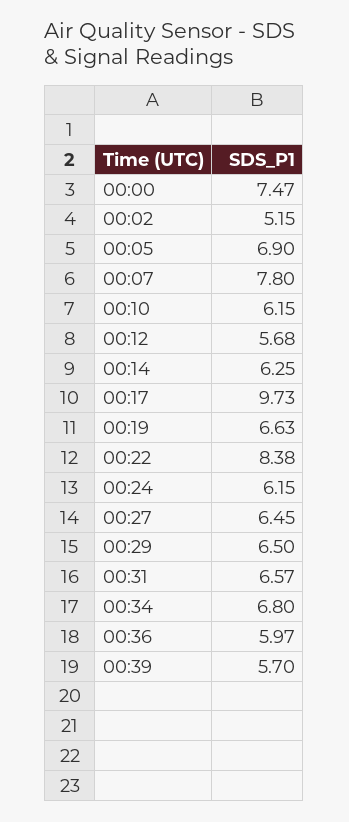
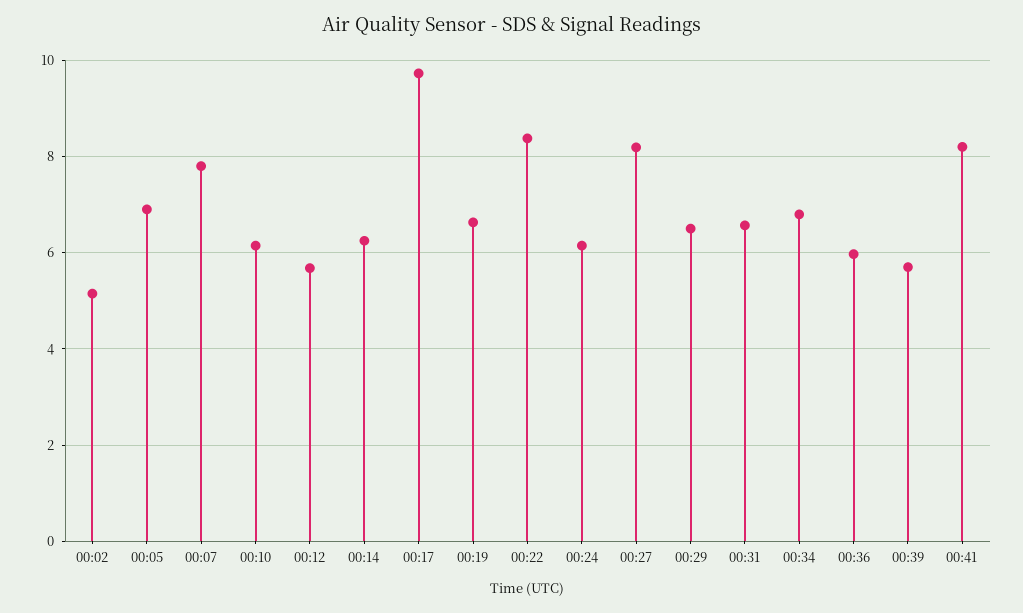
00:00: 7.47 -> none
00:27: 6.45 -> 8.2
00:41: none -> 8.2

